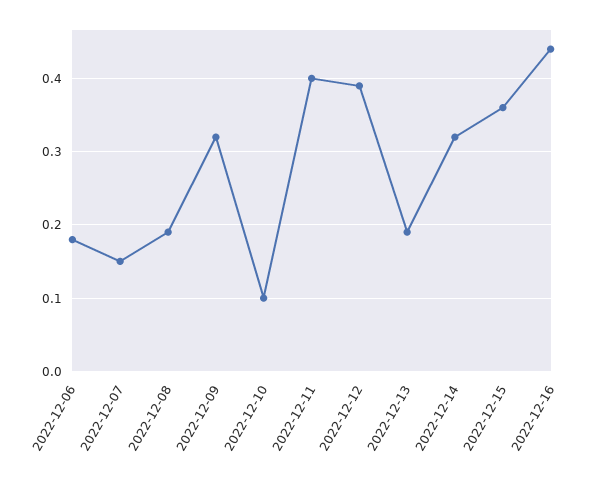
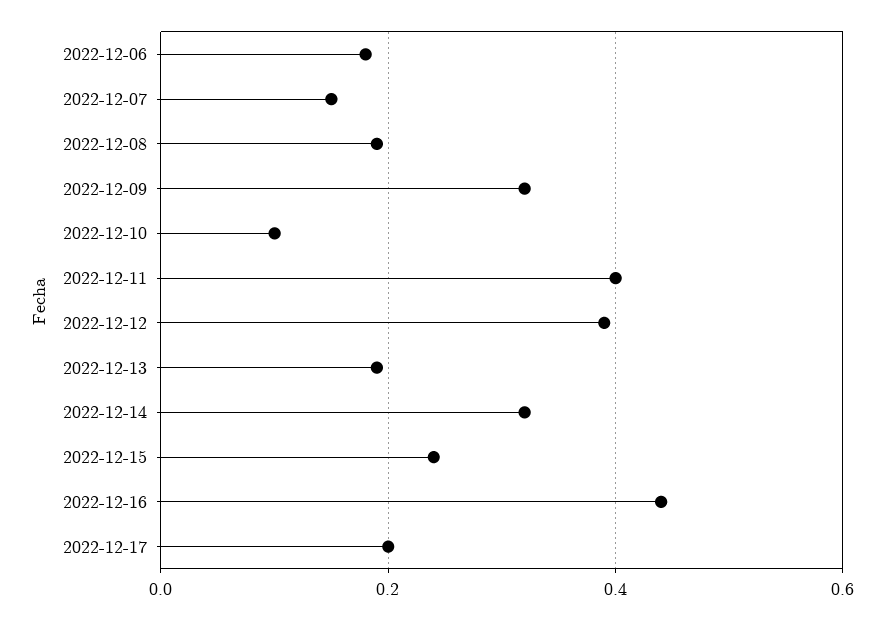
2022-12-15: 0.36 -> 0.25
2022-12-17: none -> 0.2

